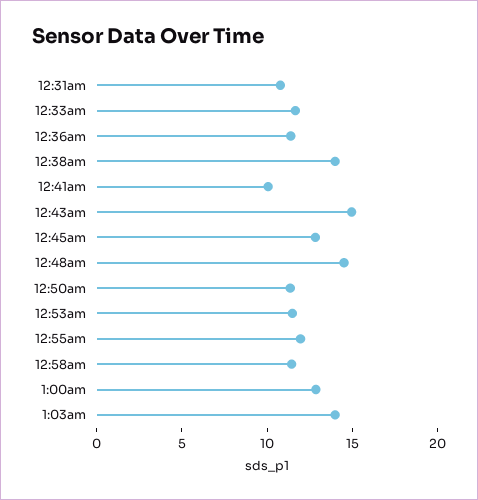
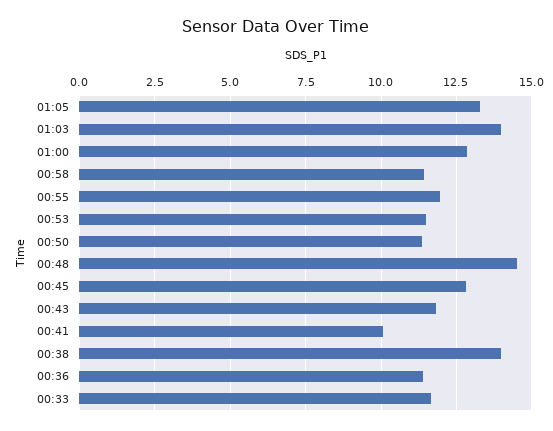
12:31am: 11 -> none
12:43am: 15 -> 11.75
01:05: none -> 13.25

